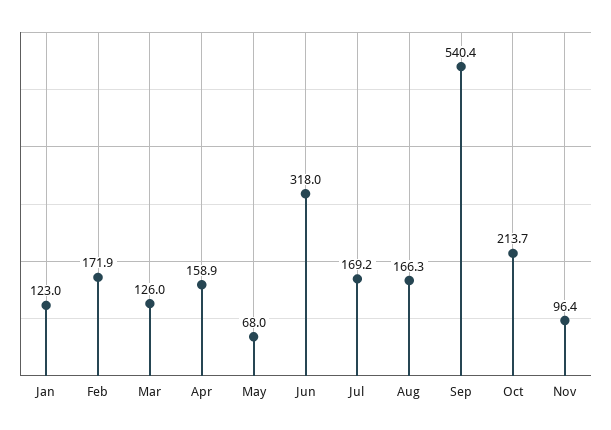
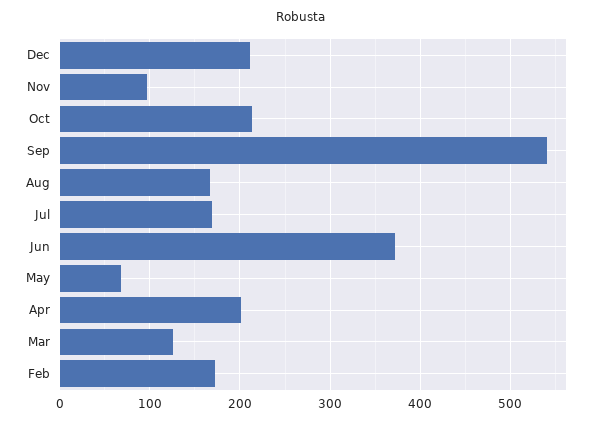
Jan: 123 -> none
Apr: 158.9 -> 200
Jun: 318 -> 370
Dec: none -> 210

